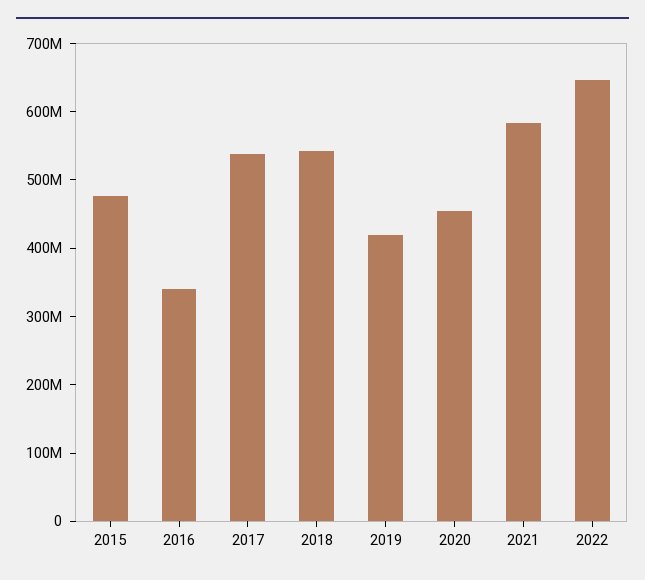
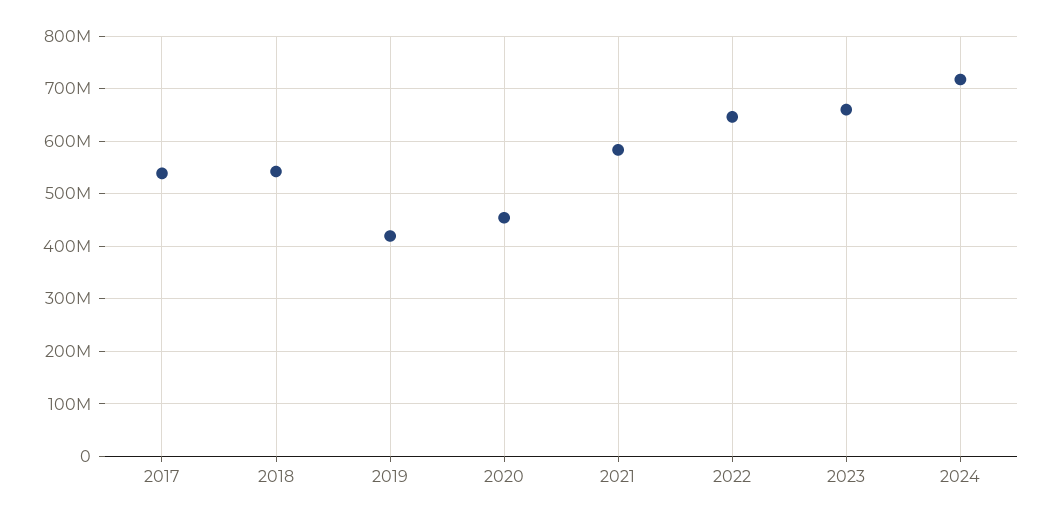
2015: 480000000 -> none
2016: 340000000 -> none
2023: none -> 660000000
2024: none -> 720000000

